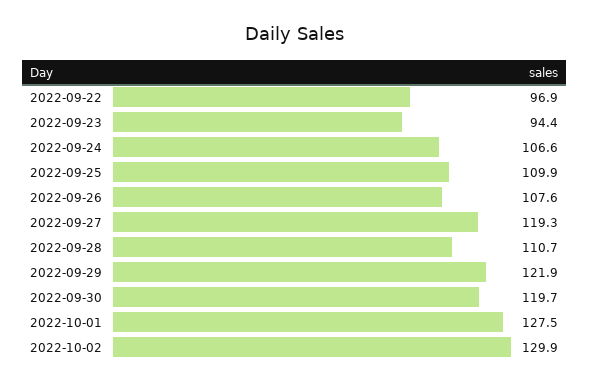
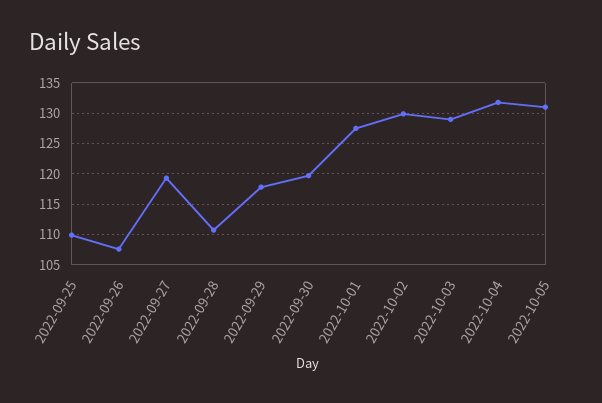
2022-09-22: 96.9 -> none
2022-09-23: 94.4 -> none
2022-09-24: 106.6 -> none
2022-09-29: 121.9 -> 118
2022-10-03: none -> 129
2022-10-04: none -> 132
2022-10-05: none -> 131

